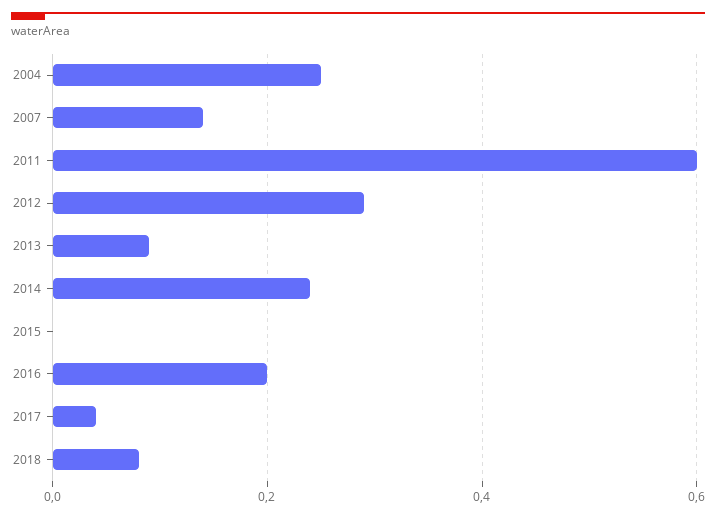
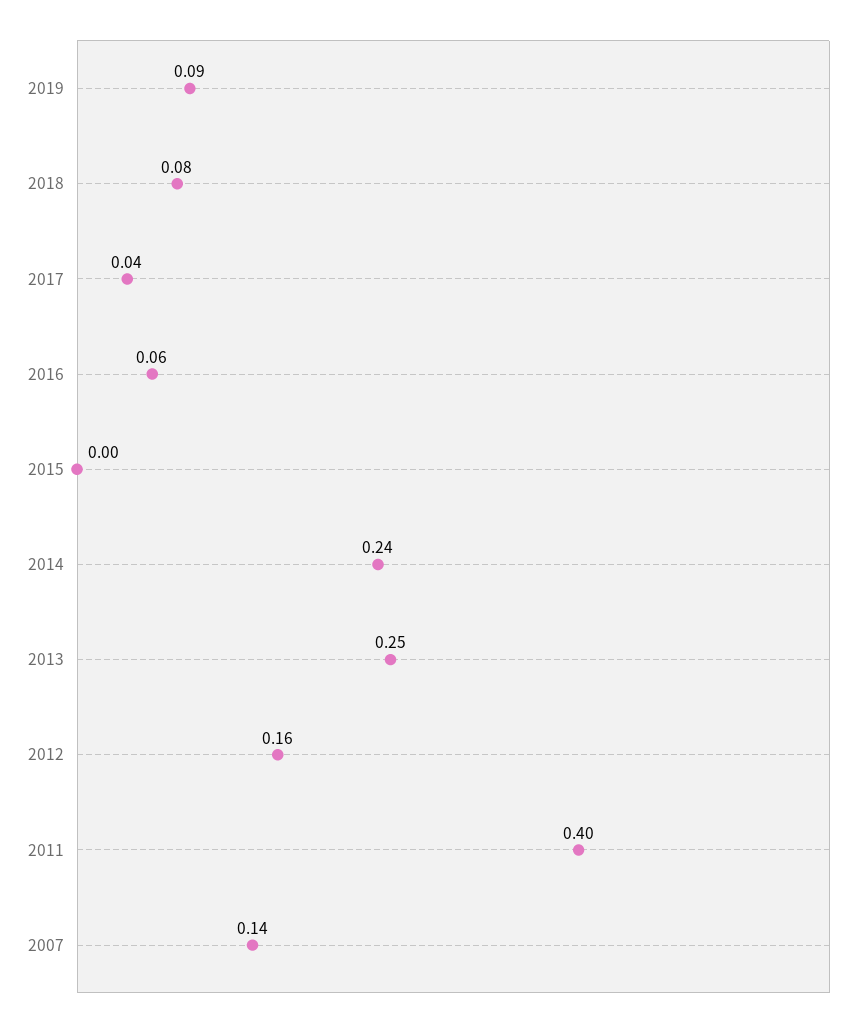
2004: 0.25 -> none
2011: 0.6 -> 0.4
2012: 0.3 -> 0.16
2013: 0.1 -> 0.25
2016: 0.2 -> 0.06
2019: none -> 0.09

